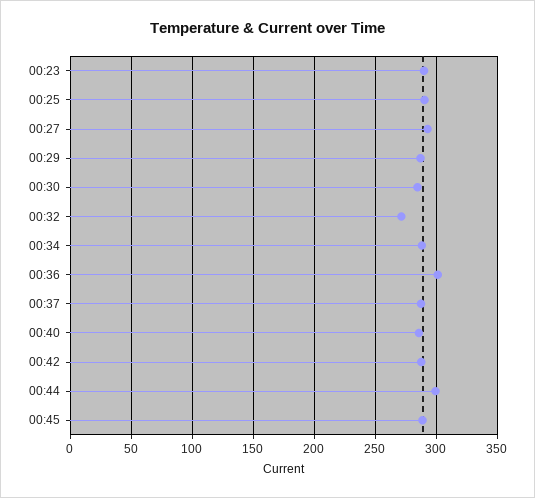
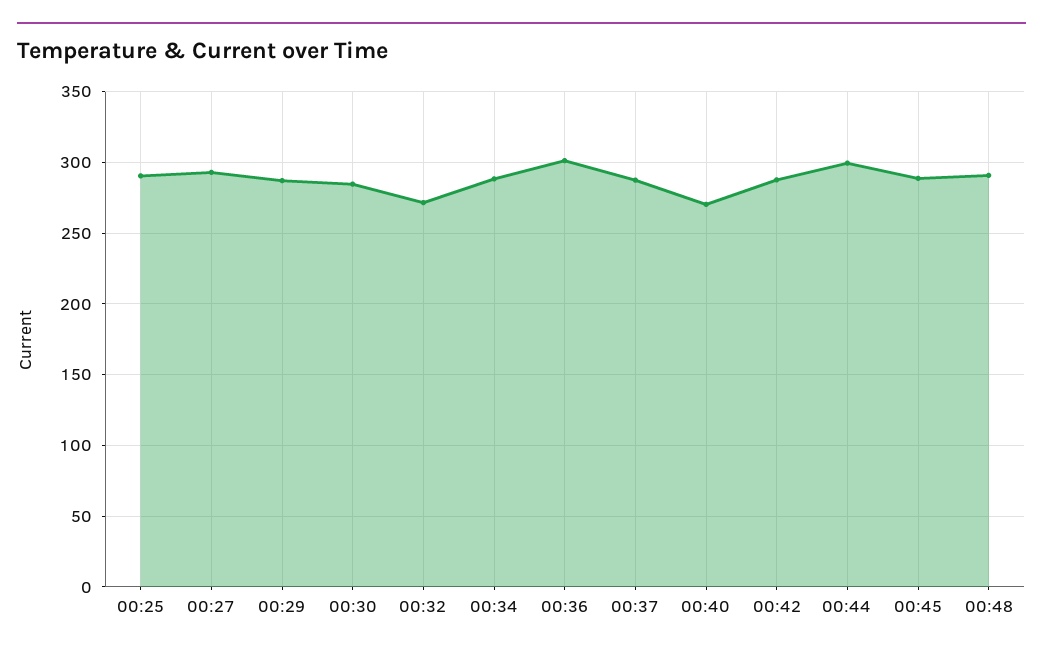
00:23: 290 -> none
00:40: 285 -> 270
00:48: none -> 290

